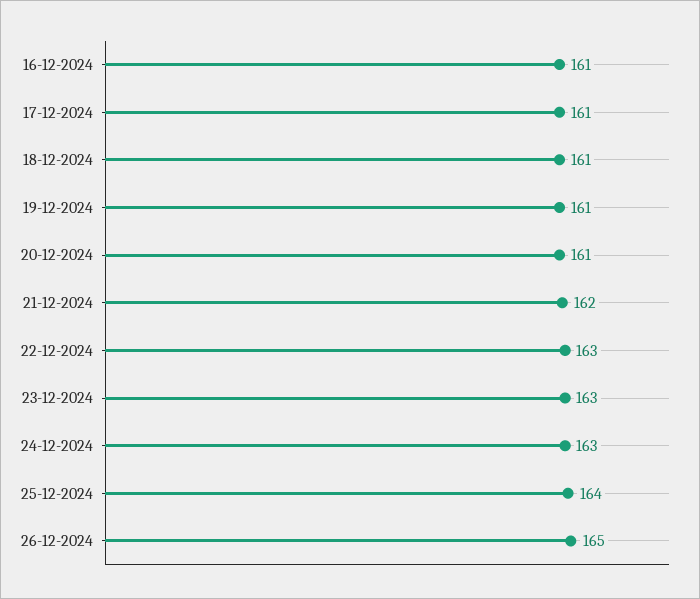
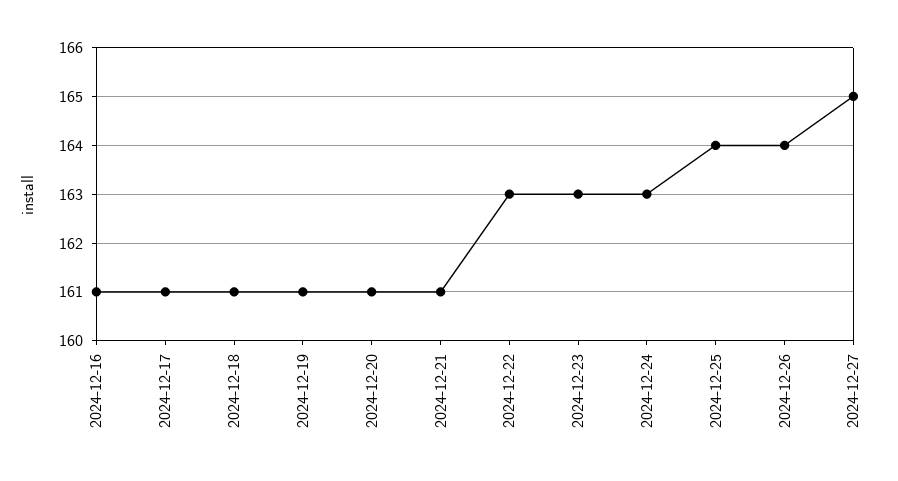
21-12-2024: 162 -> 161
26-12-2024: 165 -> 164
2024-12-27: none -> 165

